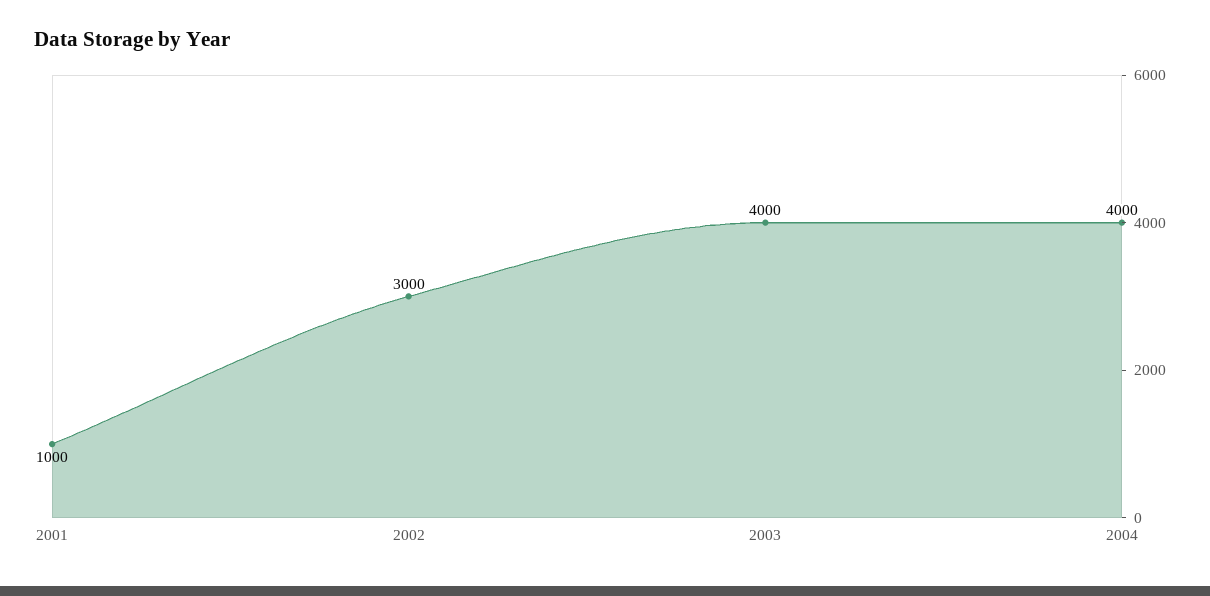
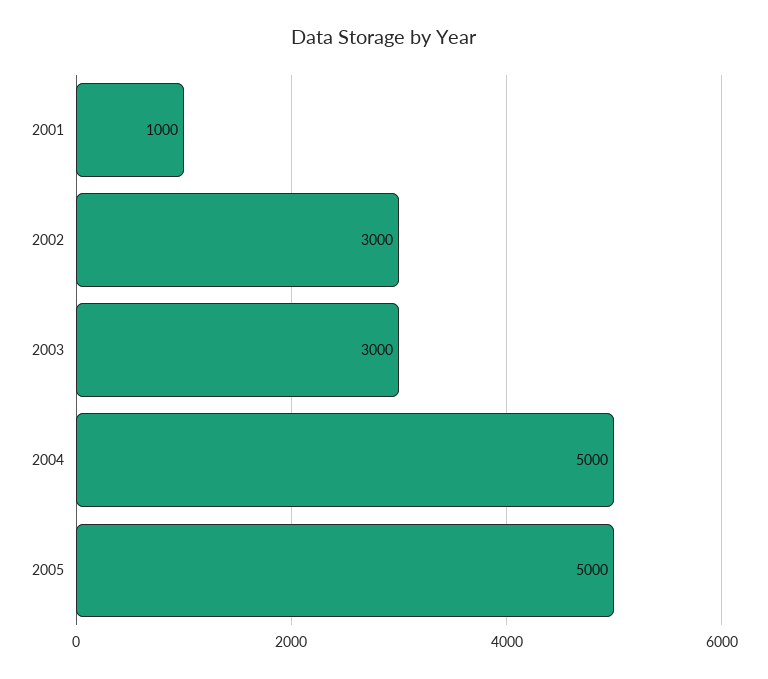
2003: 4000 -> 3000
2004: 4000 -> 5000
2005: none -> 5000

